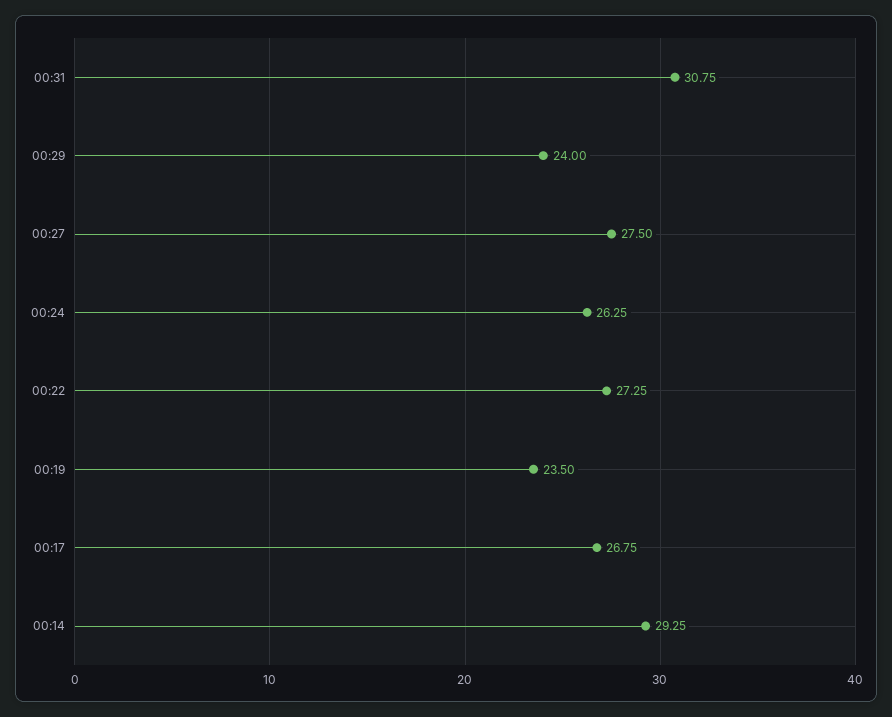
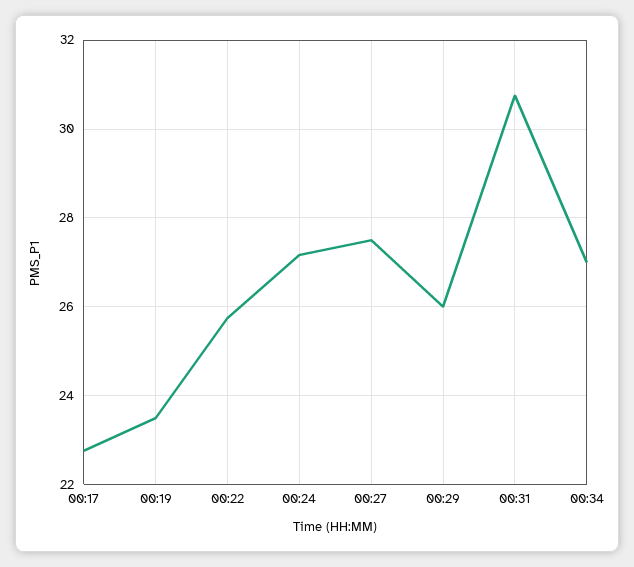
00:29: 24 -> 26
00:24: 26.25 -> 27.2
00:22: 27.25 -> 25.8
00:17: 26.75 -> 22.8
00:14: 29.25 -> none
00:34: none -> 27

